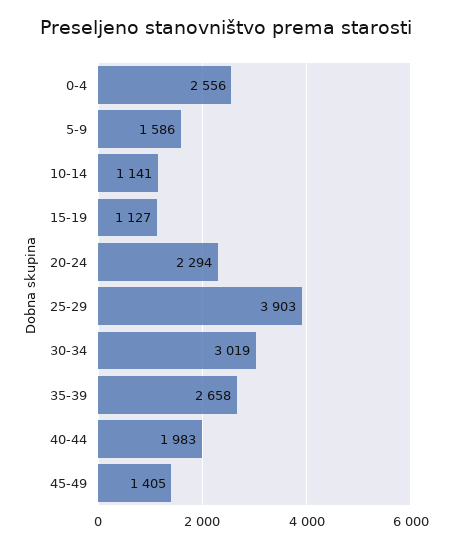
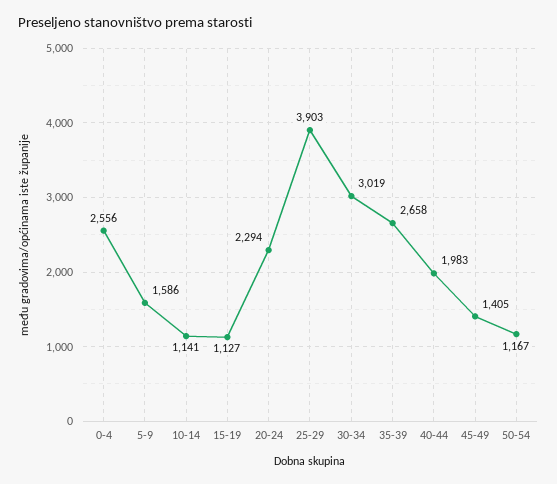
50-54: none -> 1167

